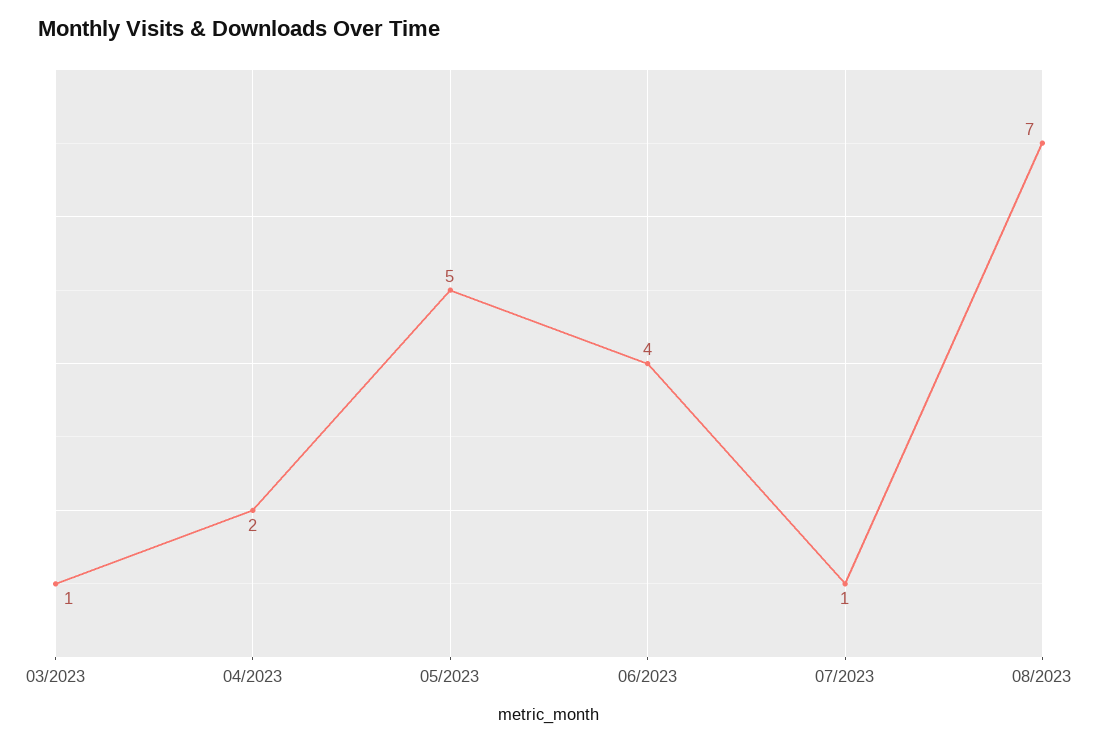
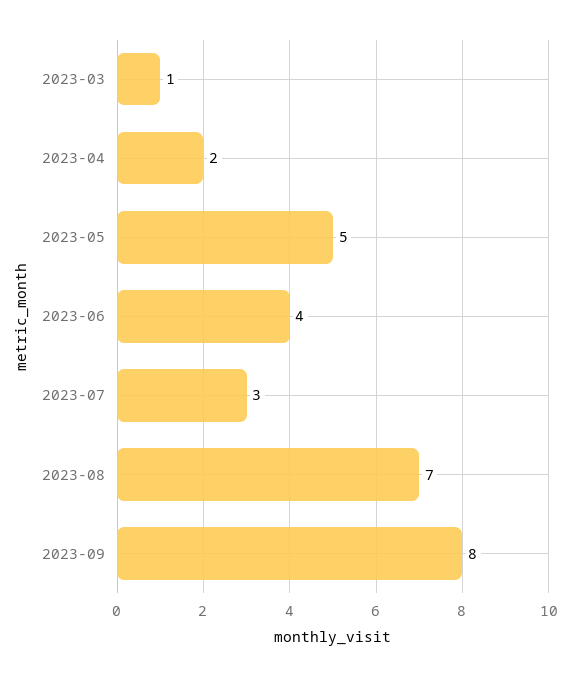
07/2023: 1 -> 3
2023-09: none -> 8

